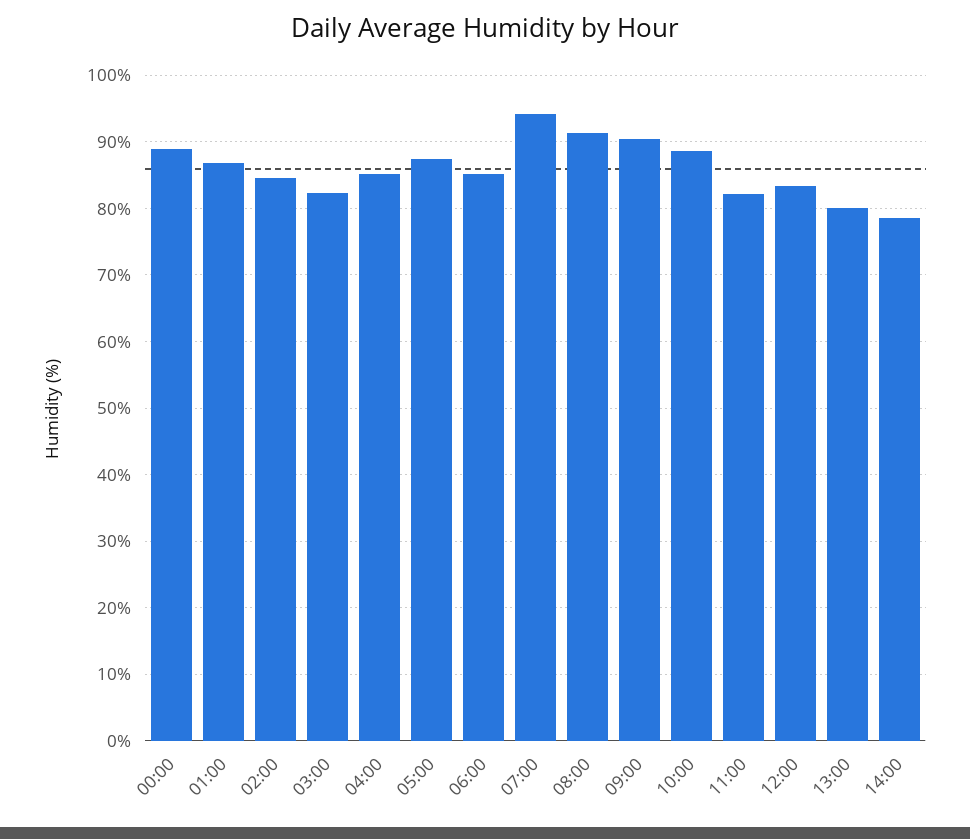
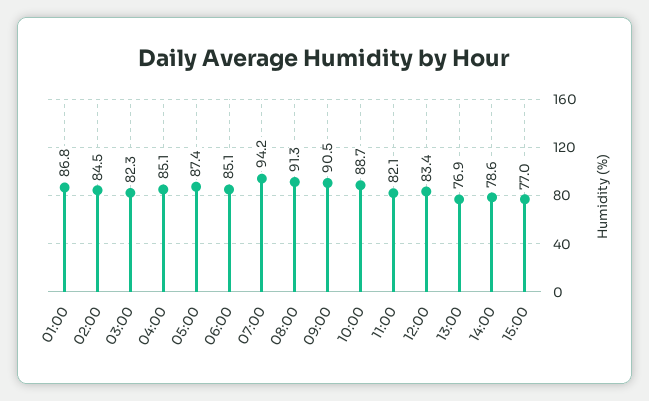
00:00: 89 -> none
13:00: 80 -> 76.9
15:00: none -> 77

